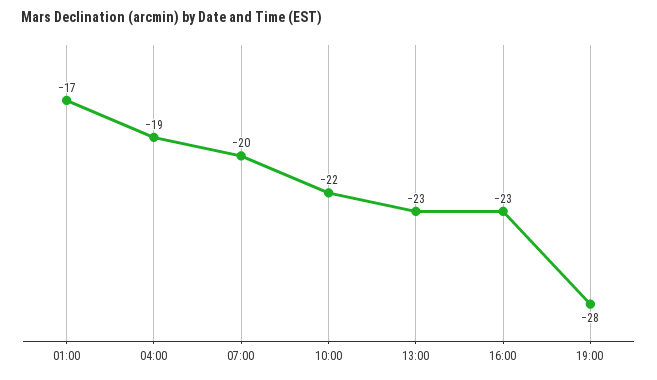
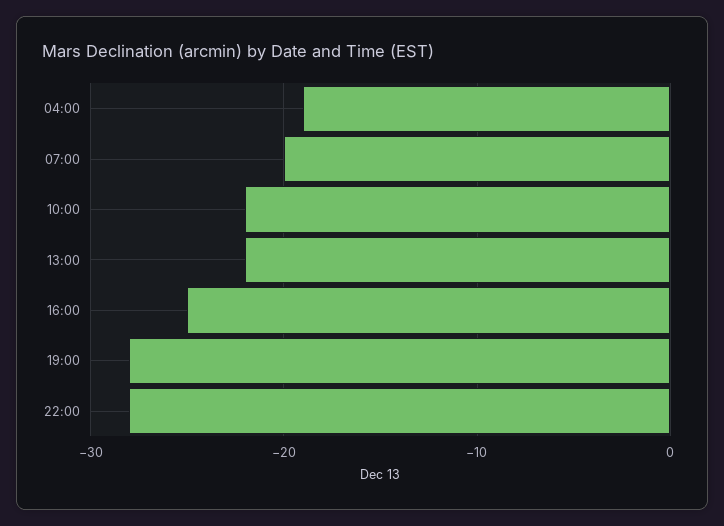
01:00: -17 -> none
13:00: -23 -> -22
16:00: -23 -> -25
22:00: none -> -28

